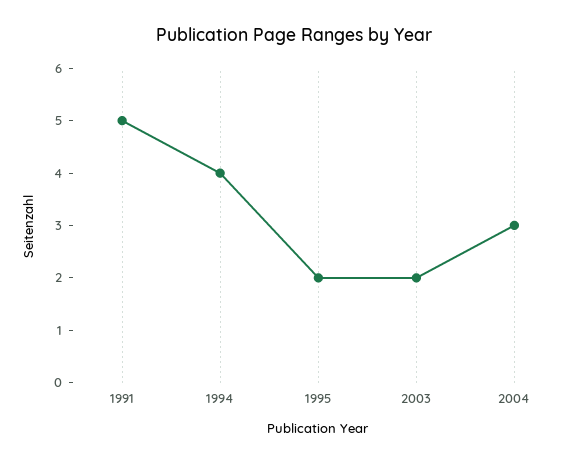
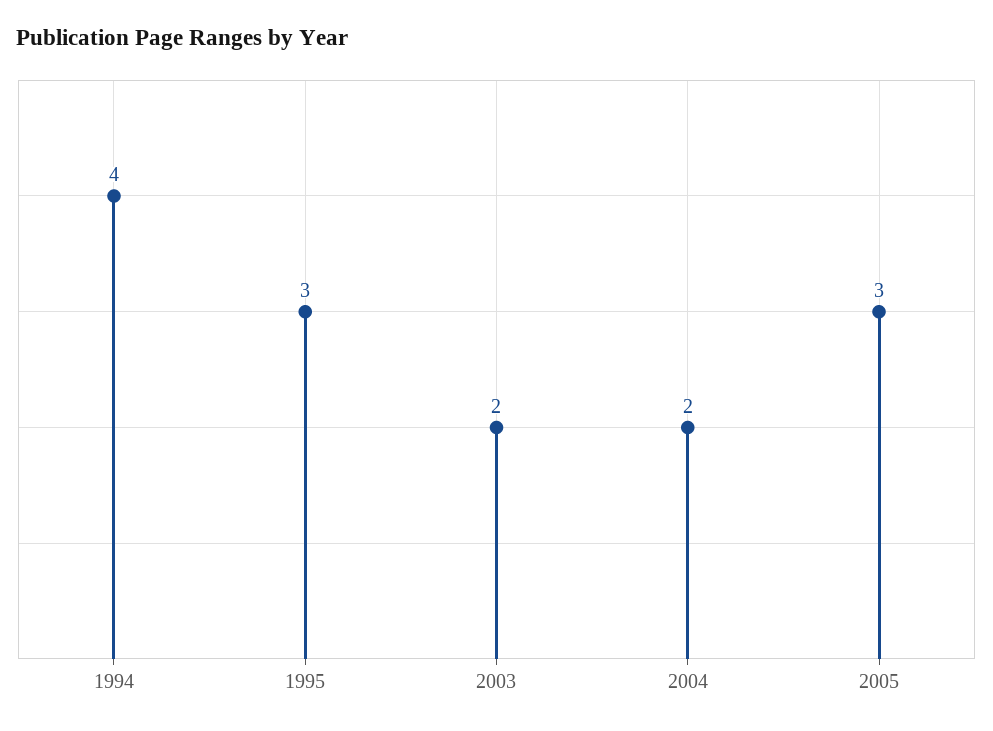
1991: 5 -> none
1995: 2 -> 3
2004: 3 -> 2
2005: none -> 3

